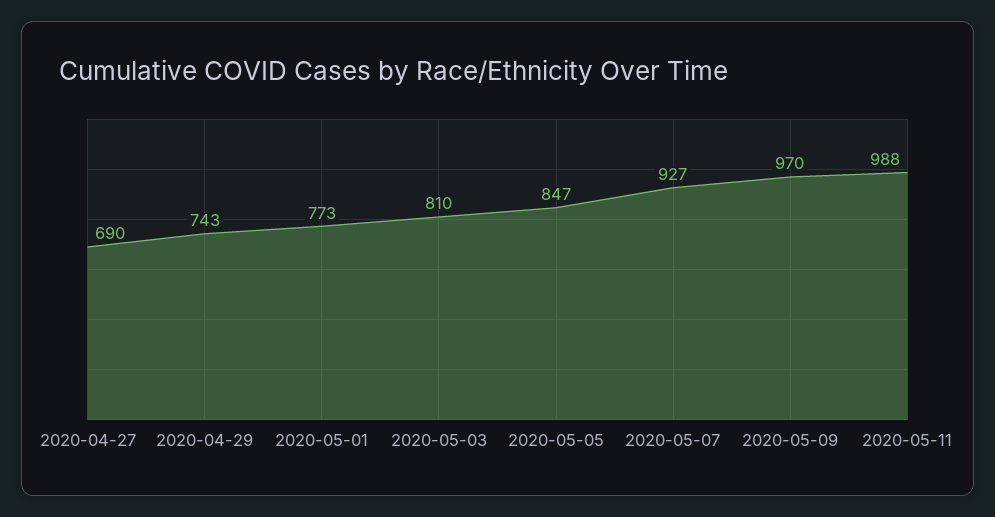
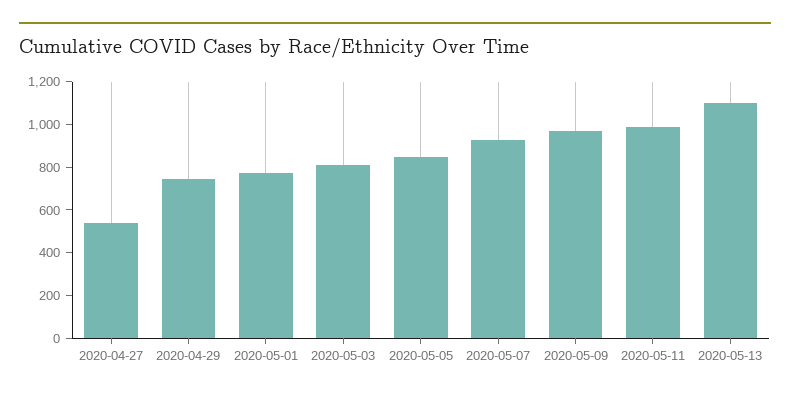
2020-04-27: 690 -> 550
2020-05-13: none -> 1100

